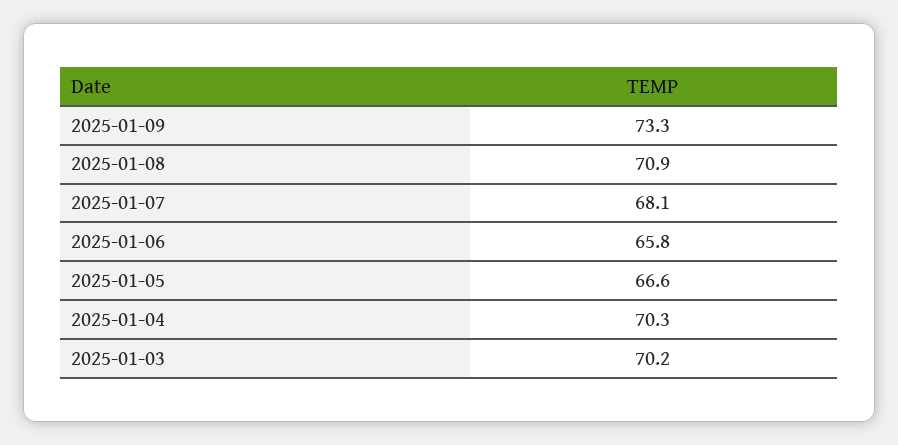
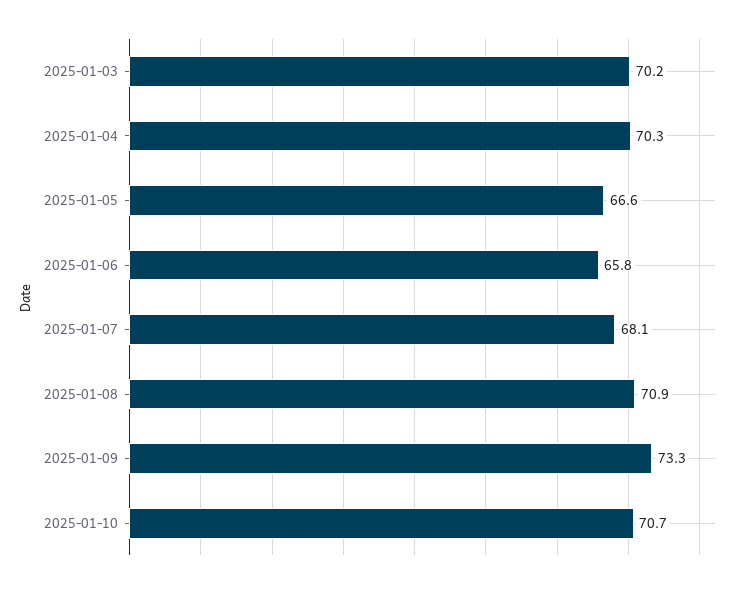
2025-01-10: none -> 70.7

